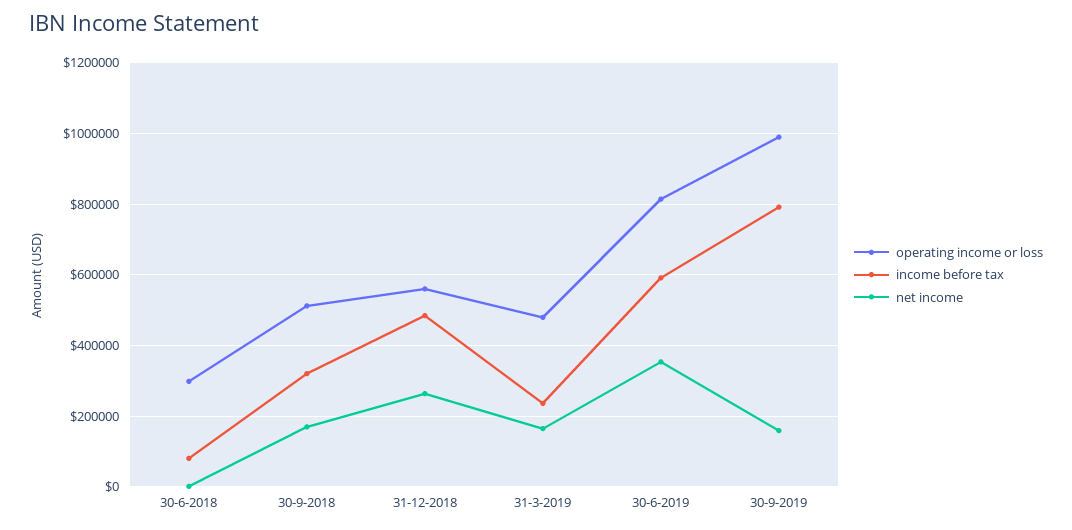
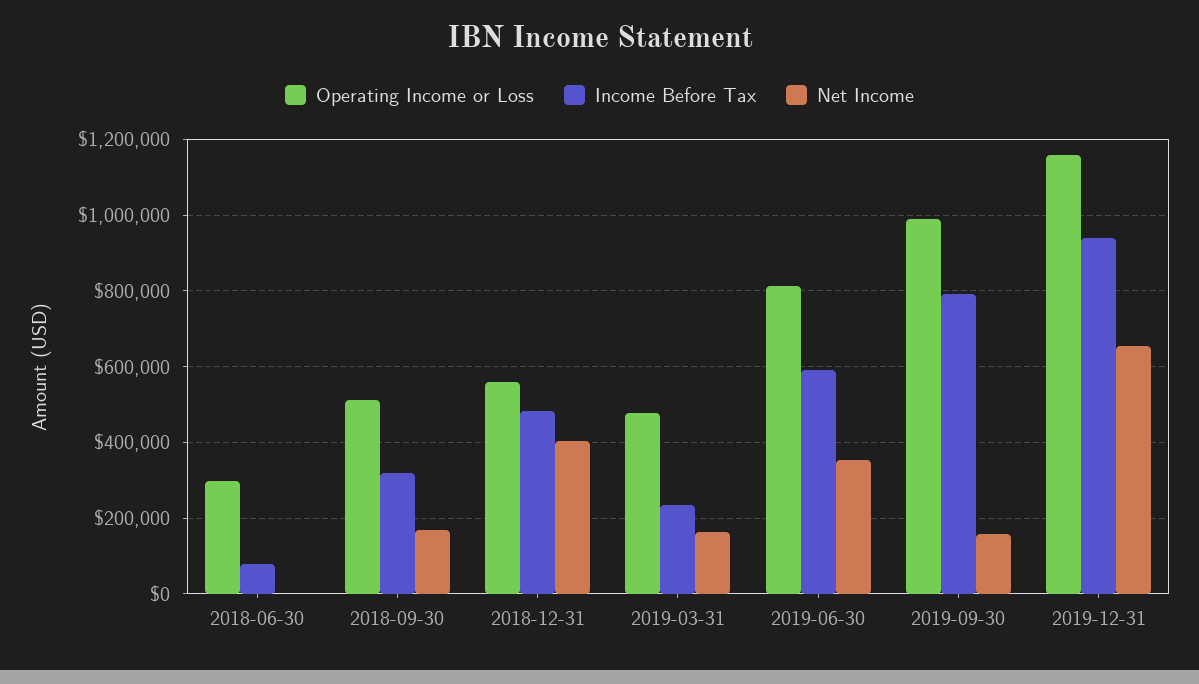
net income, 31-12-2018: 260000 -> 400000
operating income or loss, 2019-12-31: none -> 1160000
income before tax, 2019-12-31: none -> 940000
net income, 2019-12-31: none -> 660000

